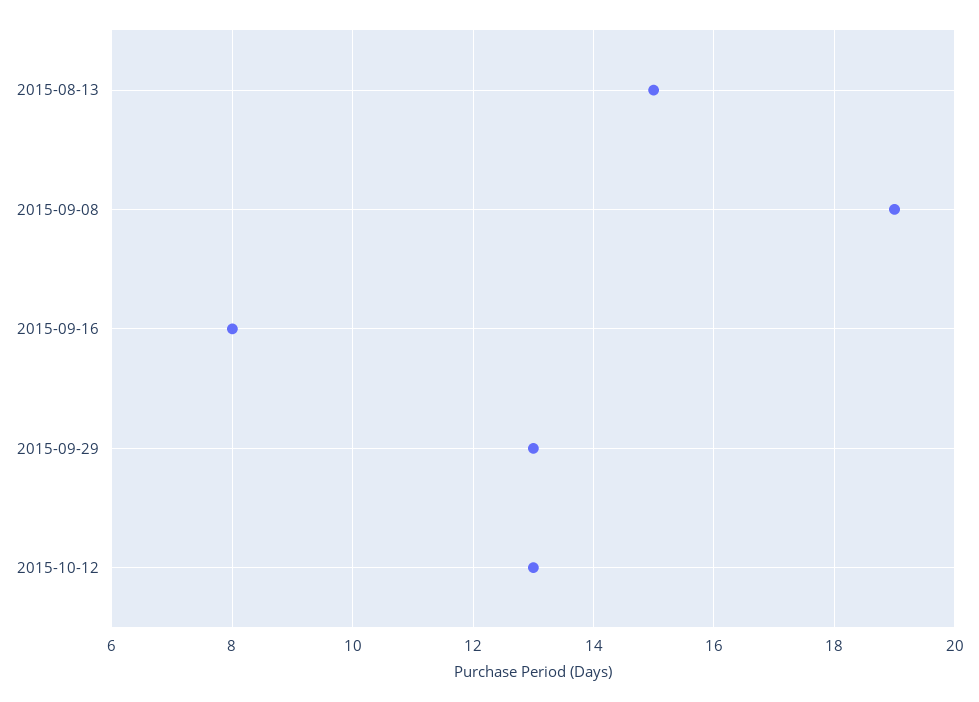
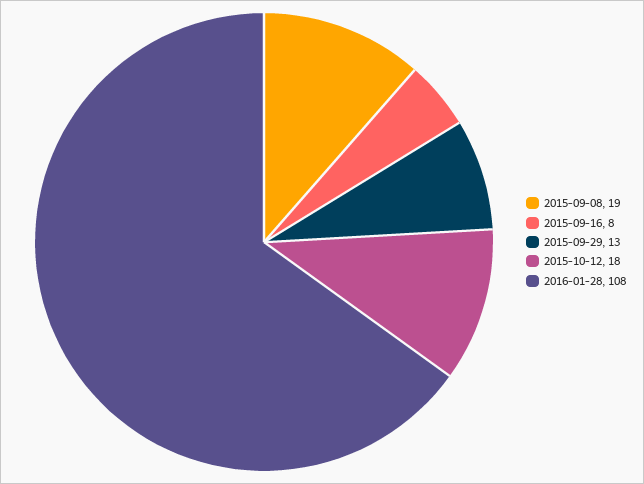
2015-08-13: 15 -> none
2015-10-12: 13 -> 18
2016-01-28: none -> 108

